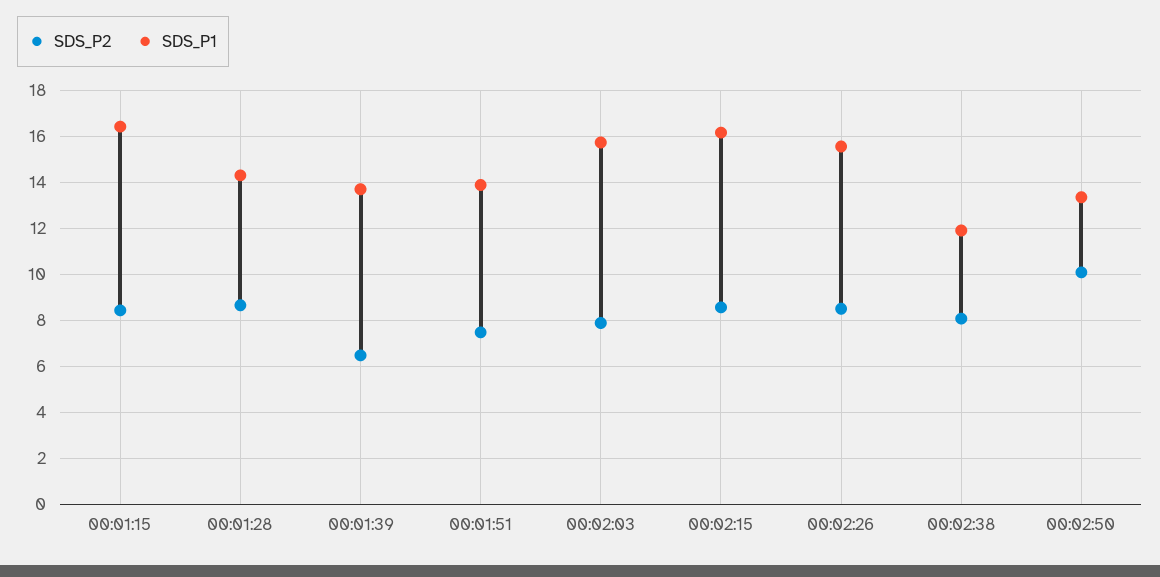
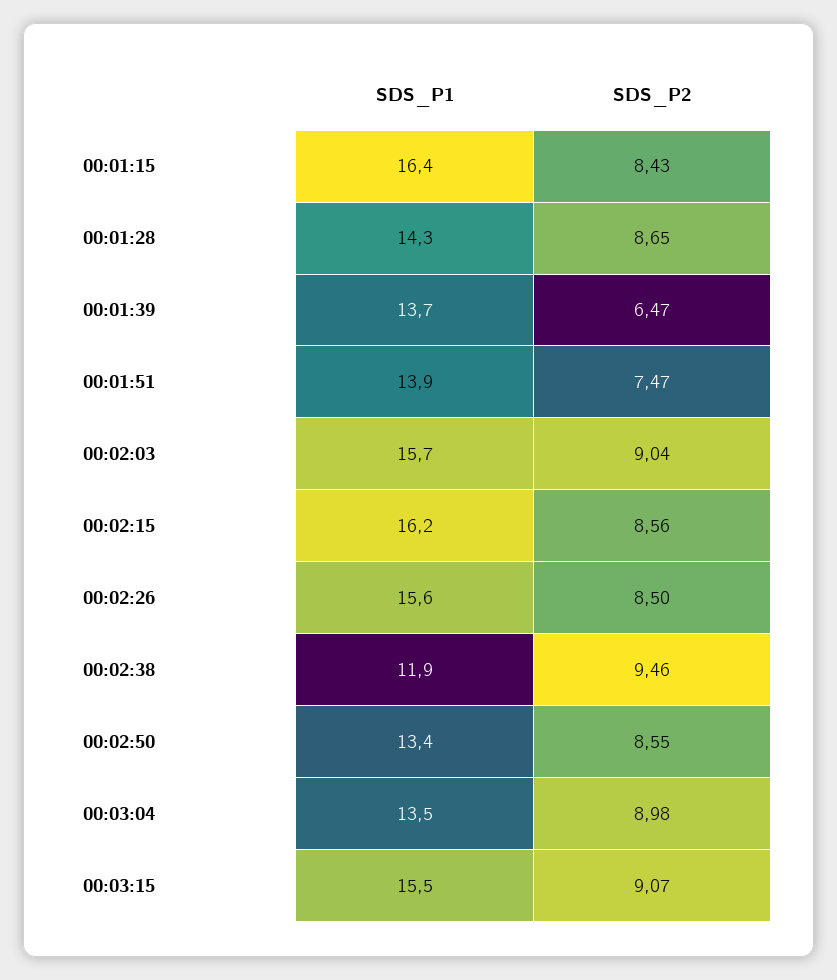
SDS_P2, 00:02:03: 8 -> 9.04
SDS_P2, 00:02:38: 8 -> 9.46
SDS_P2, 00:02:50: 10 -> 8.55
SDS_P1, 00:03:04: none -> 13.5
SDS_P2, 00:03:04: none -> 8.98
SDS_P1, 00:03:15: none -> 15.5
SDS_P2, 00:03:15: none -> 9.07

